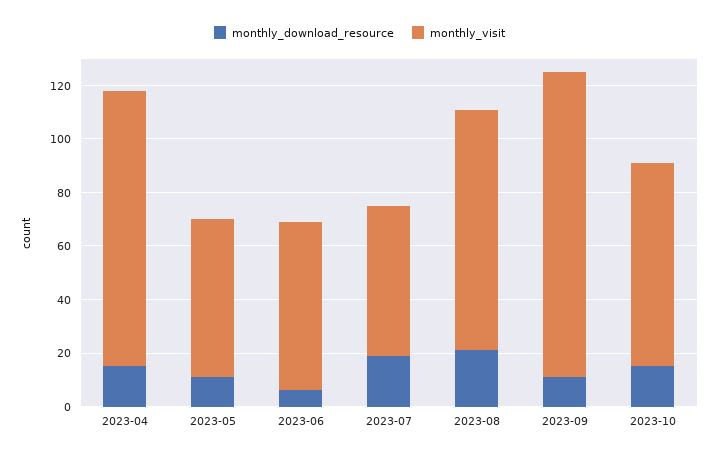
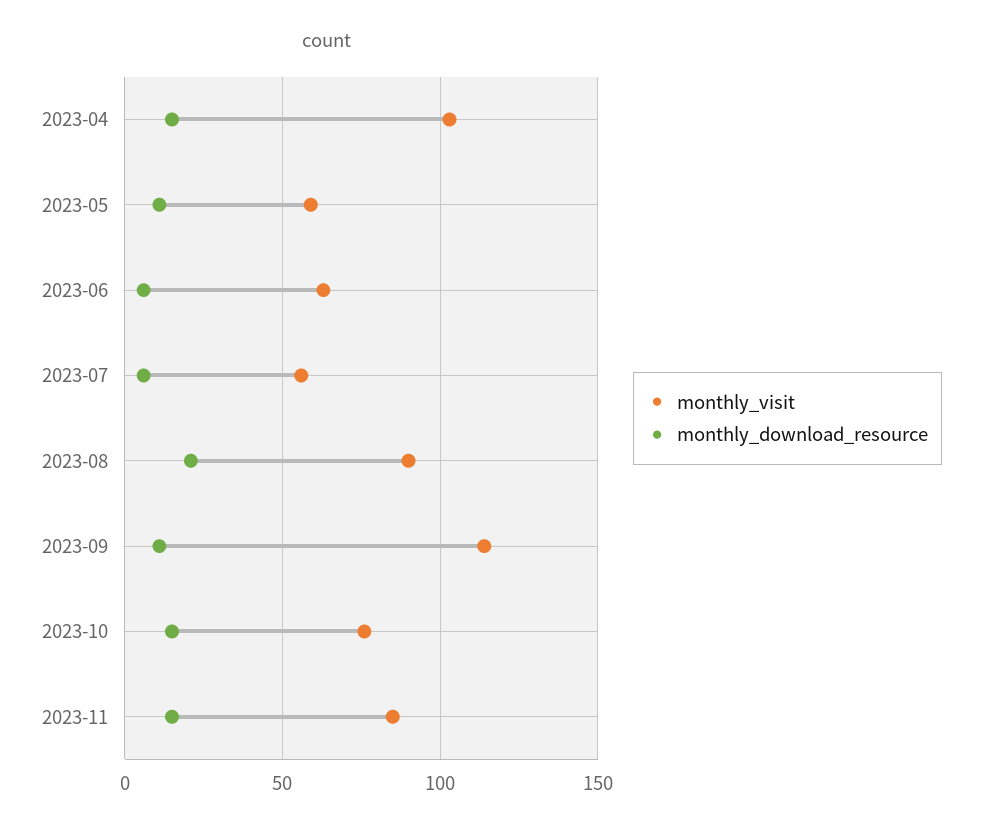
monthly_download_resource, 2023-07: 20 -> 5
monthly_visit, 2023-11: none -> 85
monthly_download_resource, 2023-11: none -> 15

